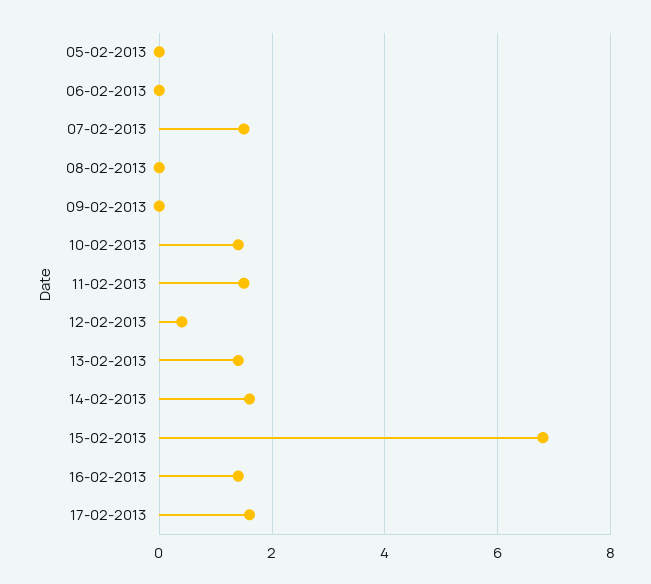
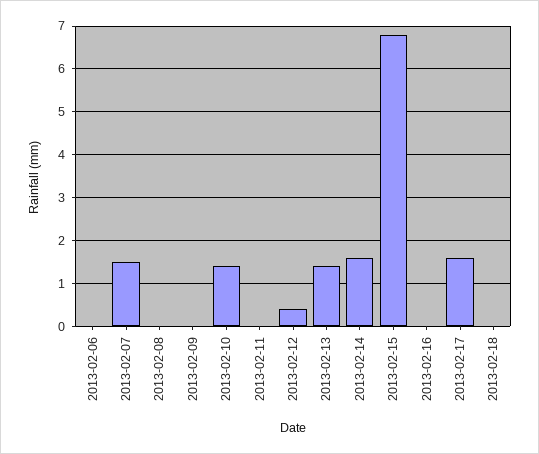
05-02-2013: 0 -> none
11-02-2013: 1.5 -> 0
16-02-2013: 1.5 -> 0
2013-02-18: none -> 0

